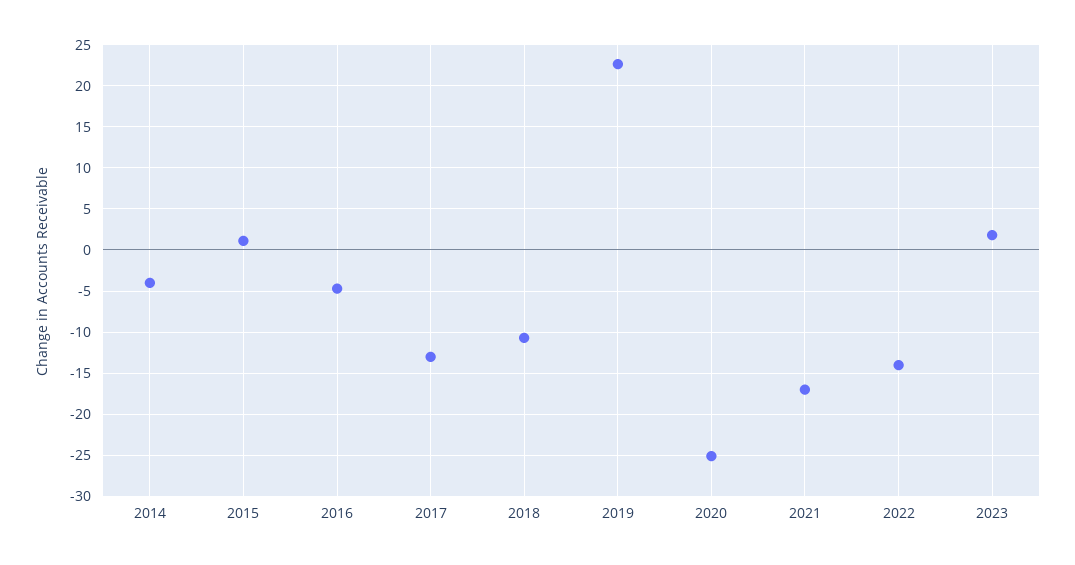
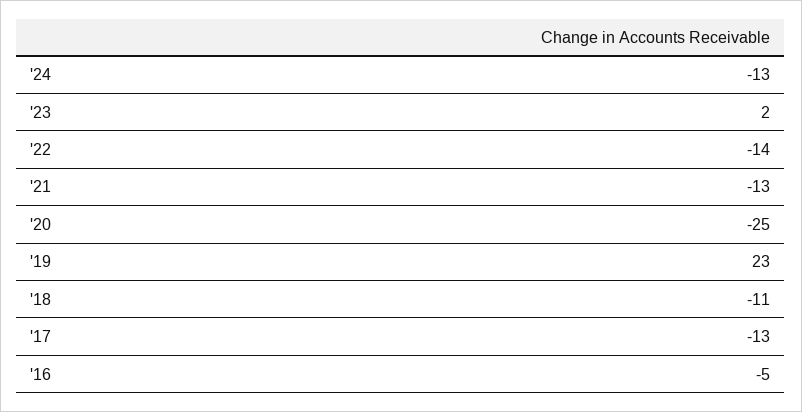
2014: -4 -> none
2015: 1 -> none
2021: -17 -> -13
'24: none -> -13

